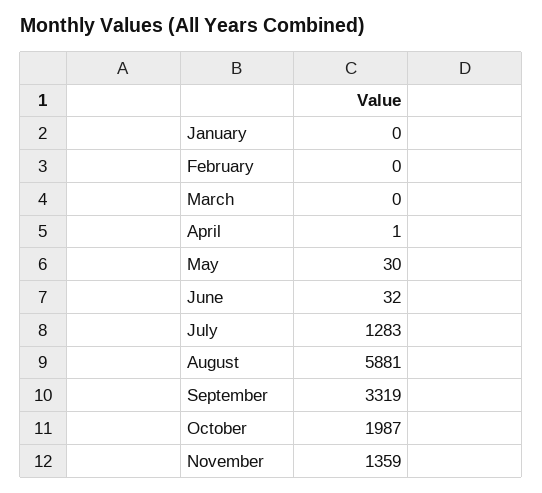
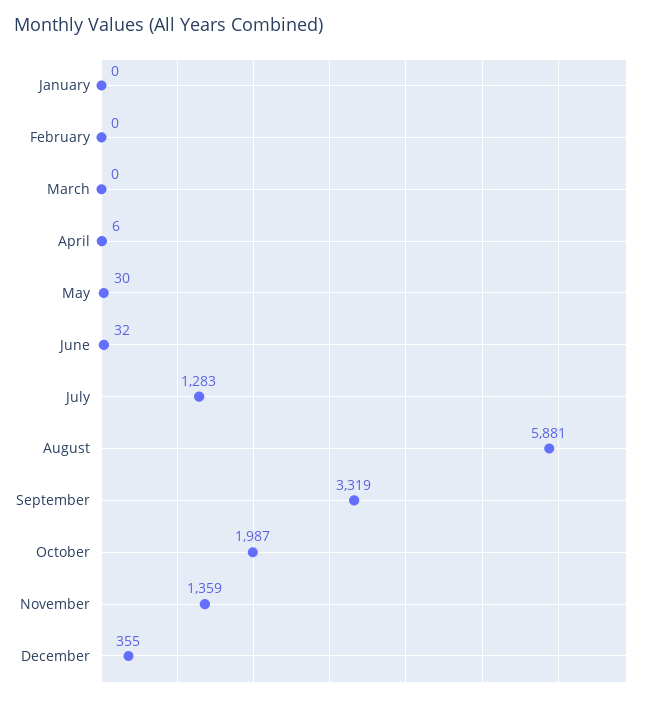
April: 1 -> 6
December: none -> 355

